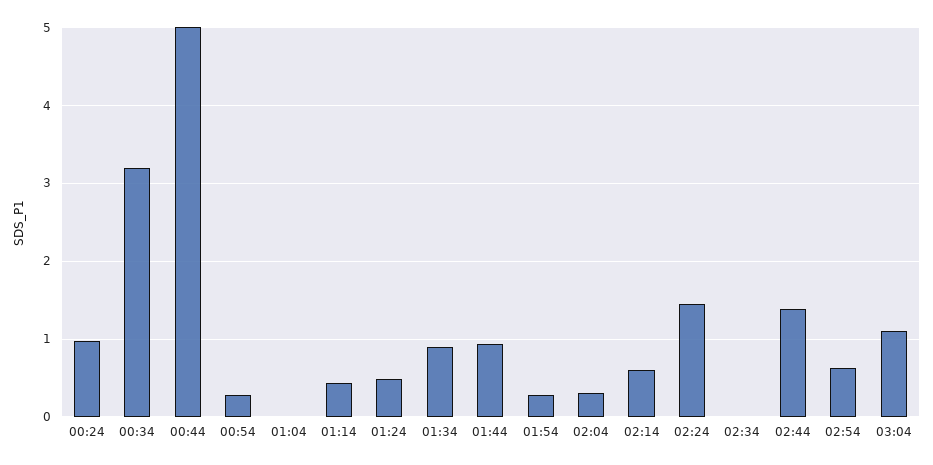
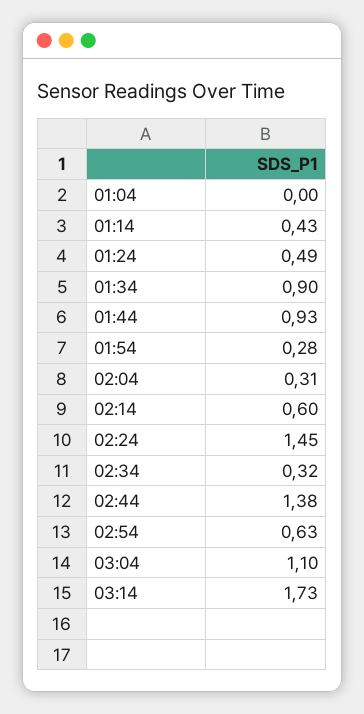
00:24: 1 -> none
00:34: 3.2 -> none
00:44: 5 -> none
00:54: 0.3 -> none
02:34: 0 -> 0.32
03:14: none -> 1.73

